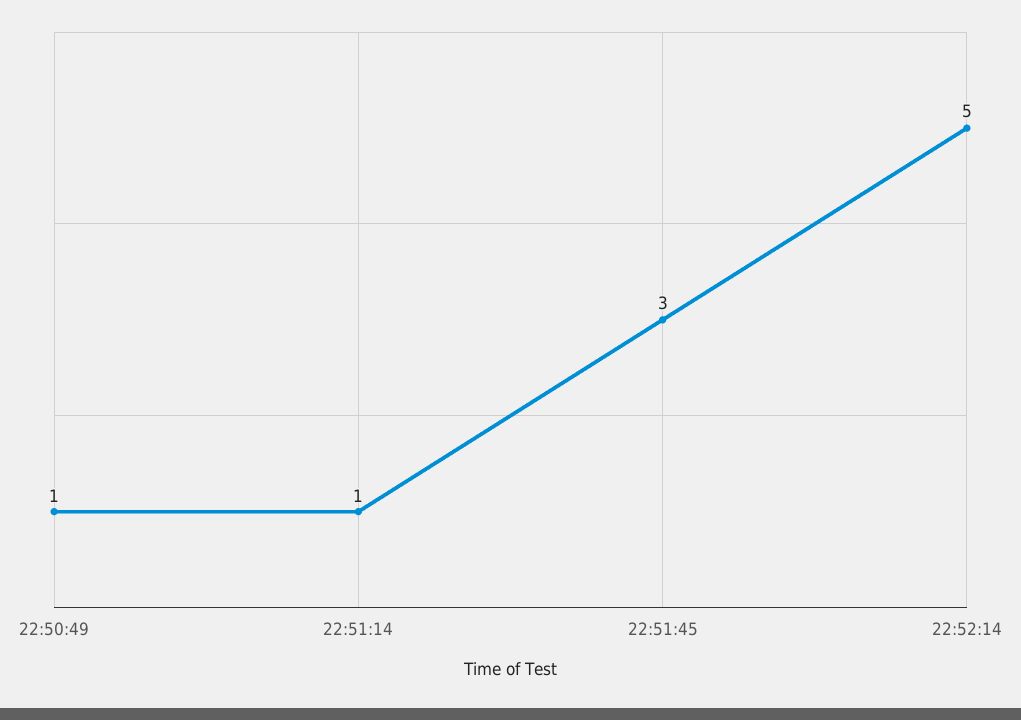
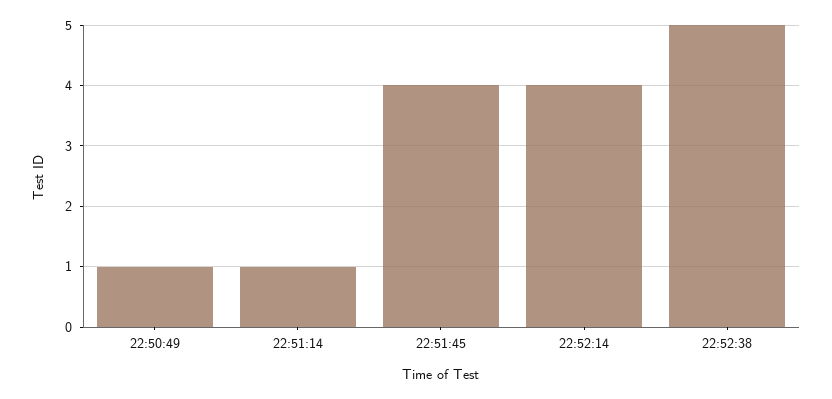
22:51:45: 3 -> 4
22:52:14: 5 -> 4
22:52:38: none -> 5

